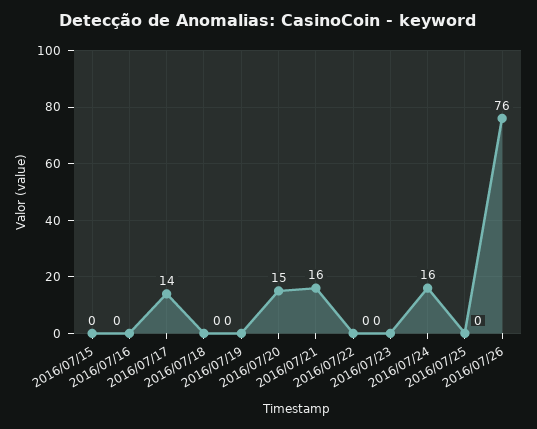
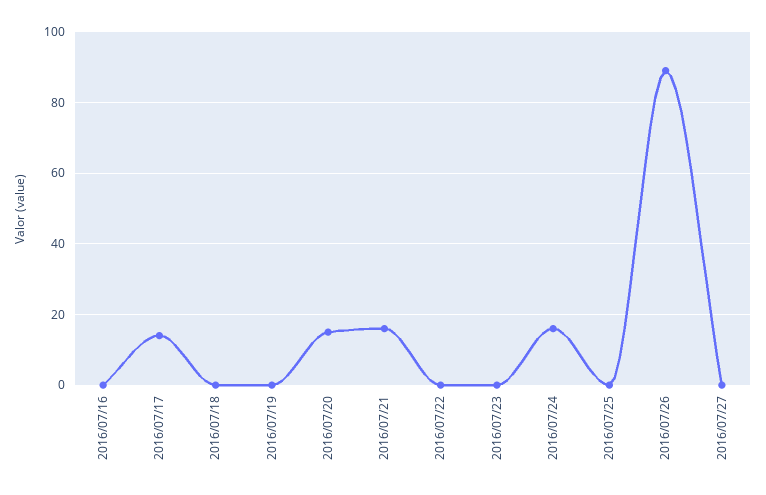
2016/07/15: 0 -> none
2016/07/26: 76 -> 90
2016/07/27: none -> 0

